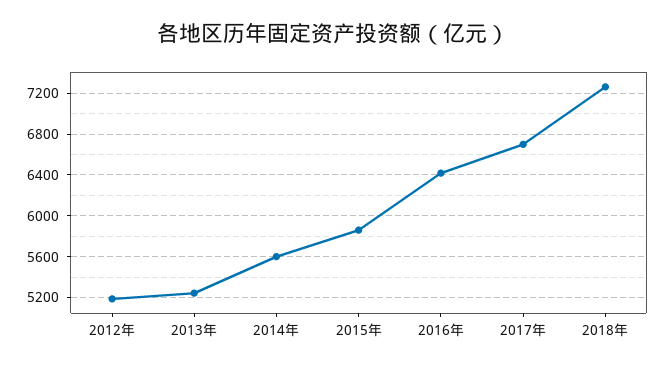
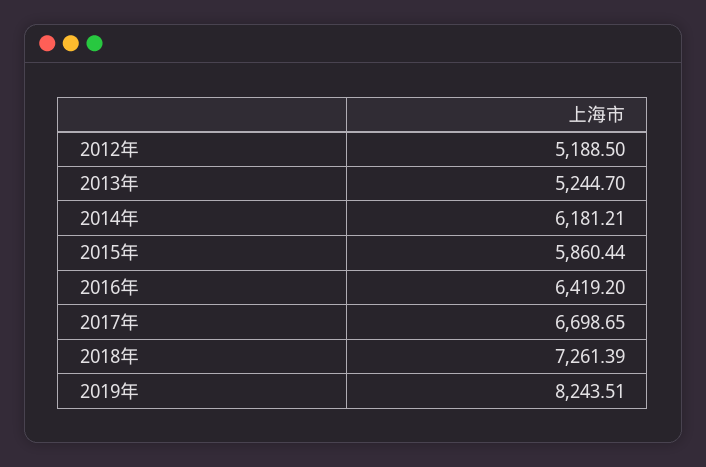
2014年: 5600 -> 6181.21
2019年: none -> 8243.51

